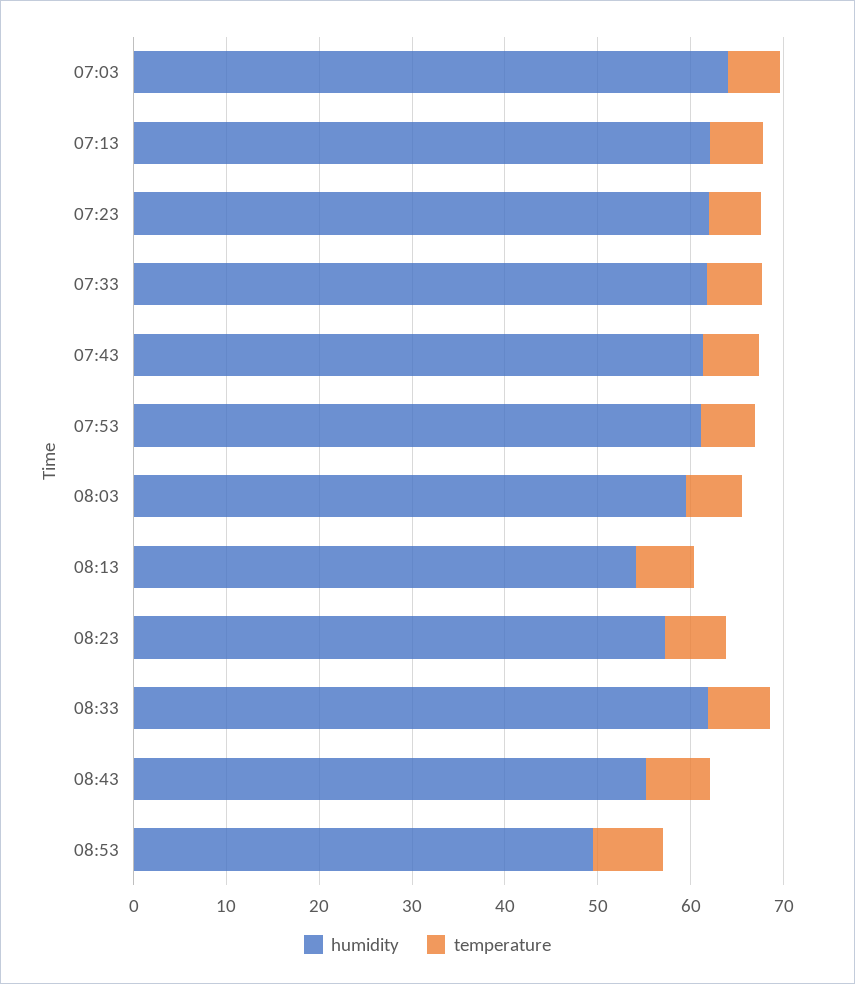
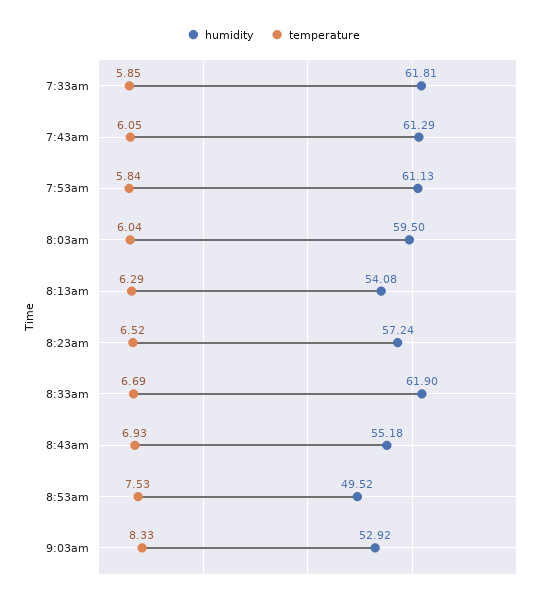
humidity, 07:03: 64 -> none
temperature, 07:03: 6 -> none
humidity, 07:13: 62 -> none
temperature, 07:13: 6 -> none
humidity, 07:23: 62 -> none
temperature, 07:23: 6 -> none
humidity, 9:03am: none -> 52.92
temperature, 9:03am: none -> 8.33

